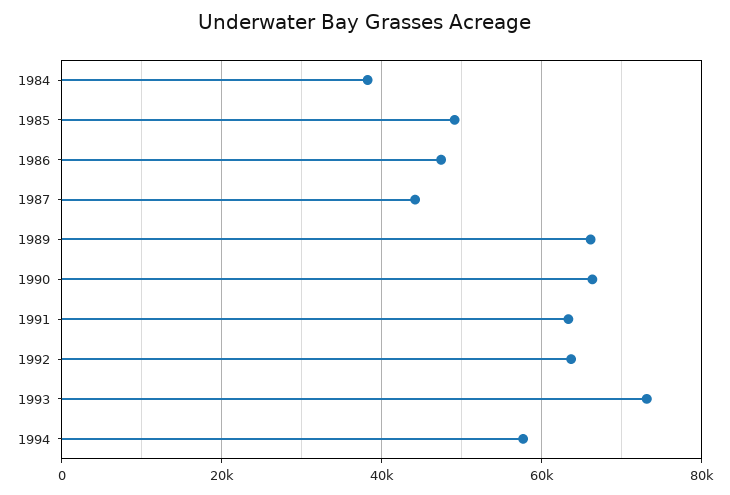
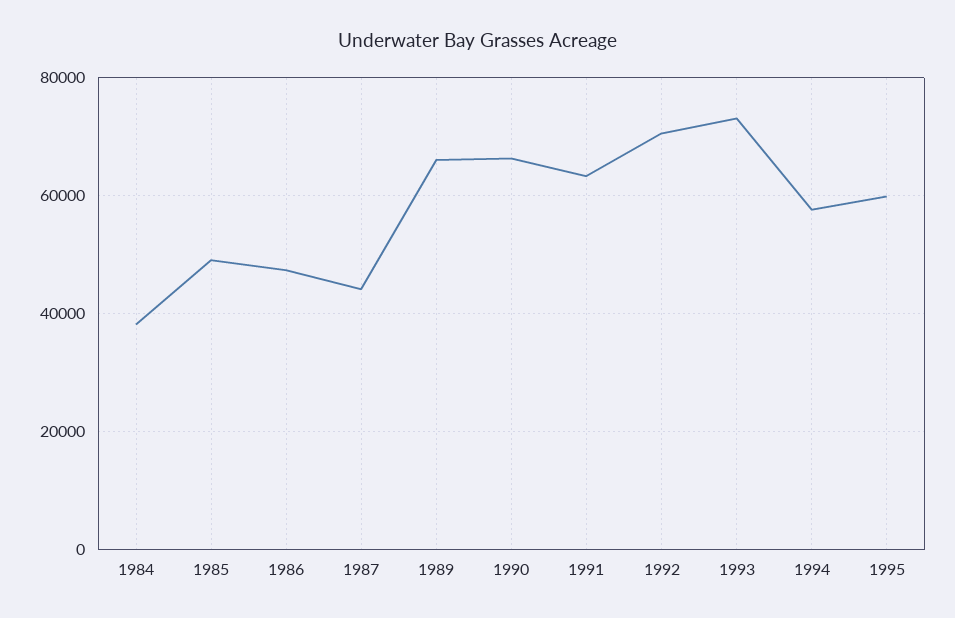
1992: 64000 -> 70000
1995: none -> 60000

